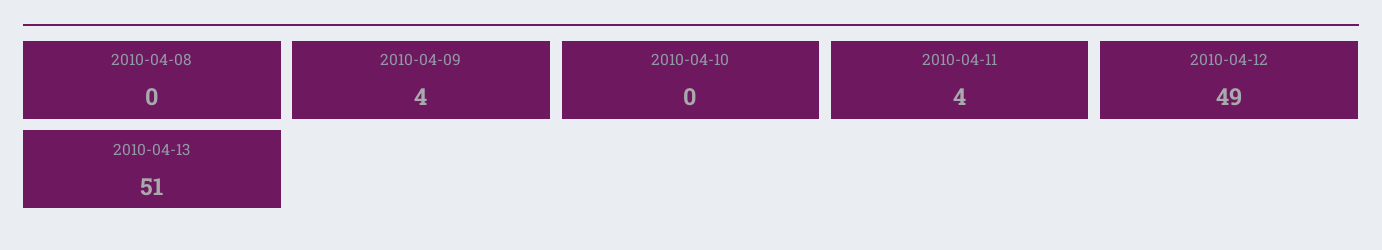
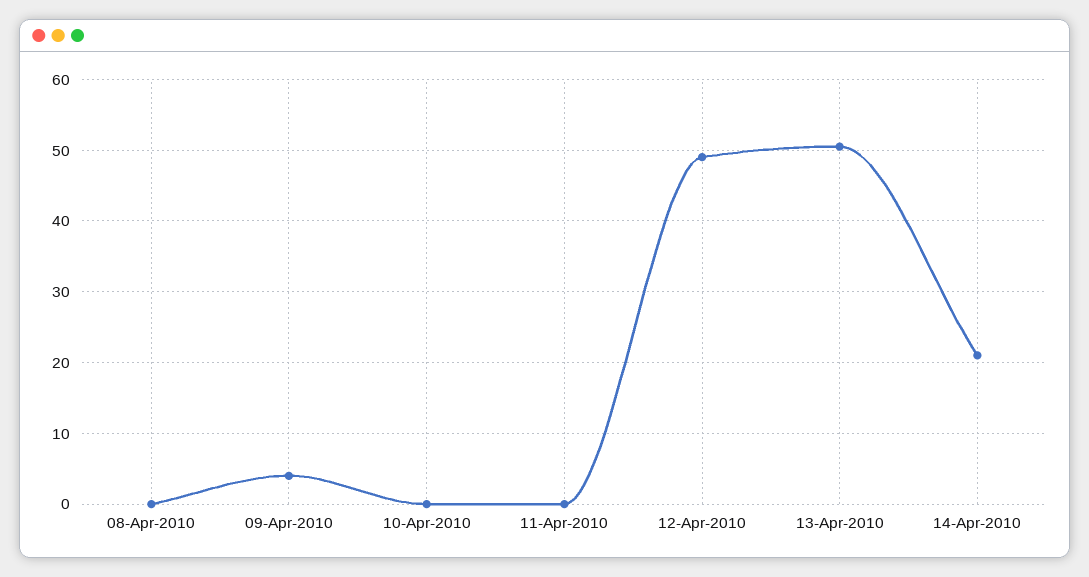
2010-04-11: 4 -> 0
14-Apr-2010: none -> 21

